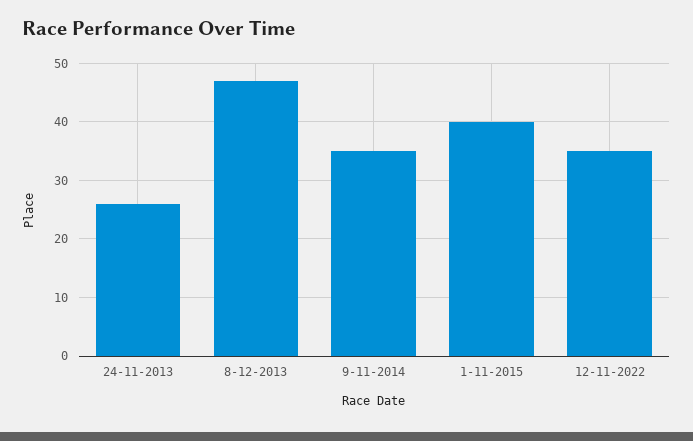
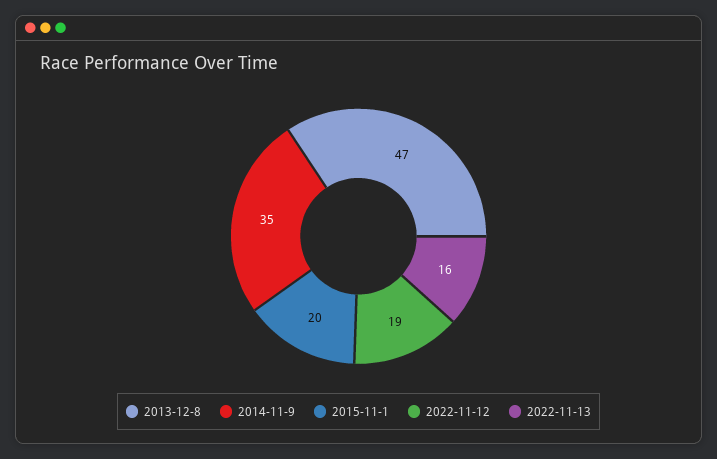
24-11-2013: 25 -> none
1-11-2015: 40 -> 20
12-11-2022: 35 -> 19
2022-11-13: none -> 16

